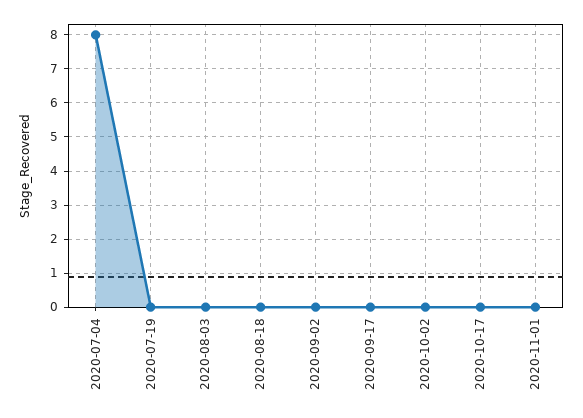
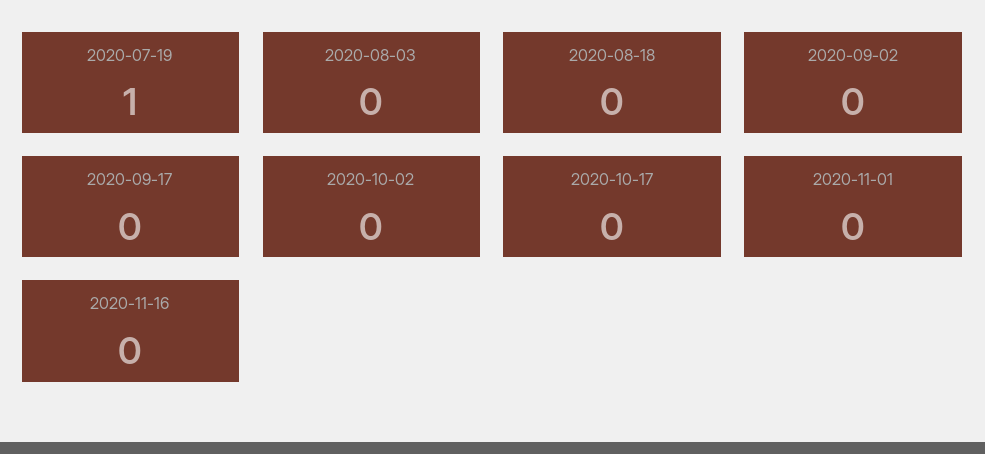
2020-07-04: 8 -> none
2020-07-19: 0 -> 1
2020-11-16: none -> 0

